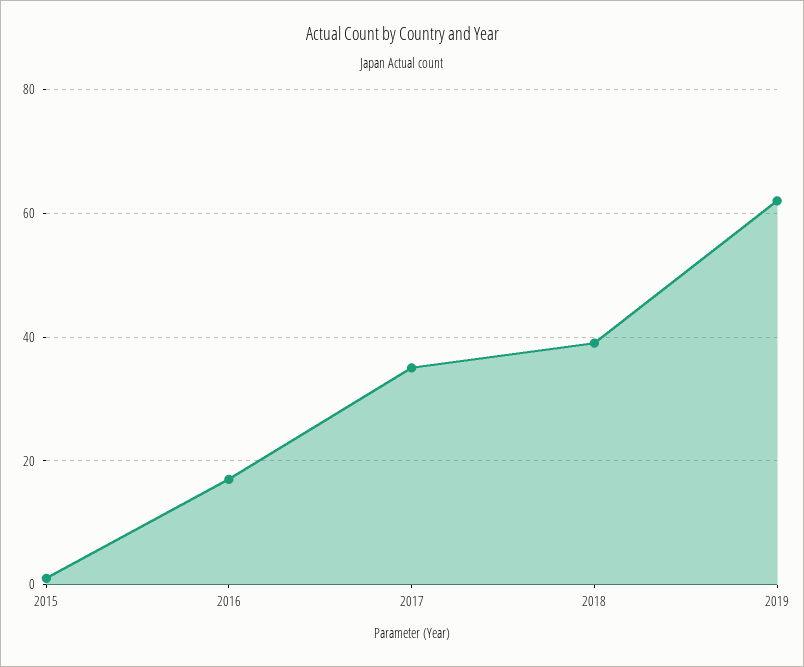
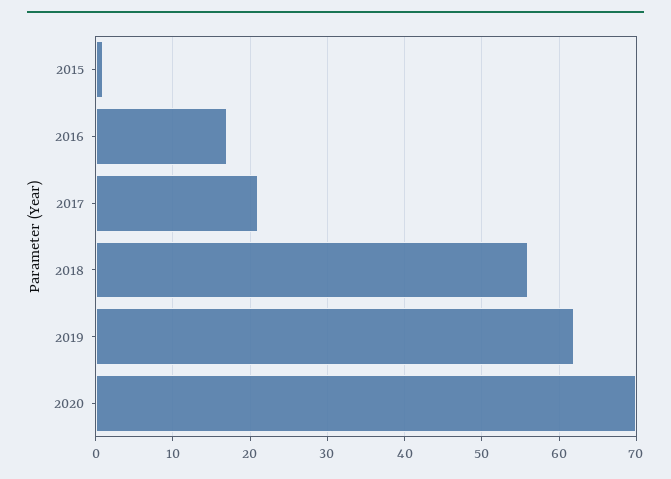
2017: 35 -> 21
2018: 40 -> 56
2020: none -> 70

